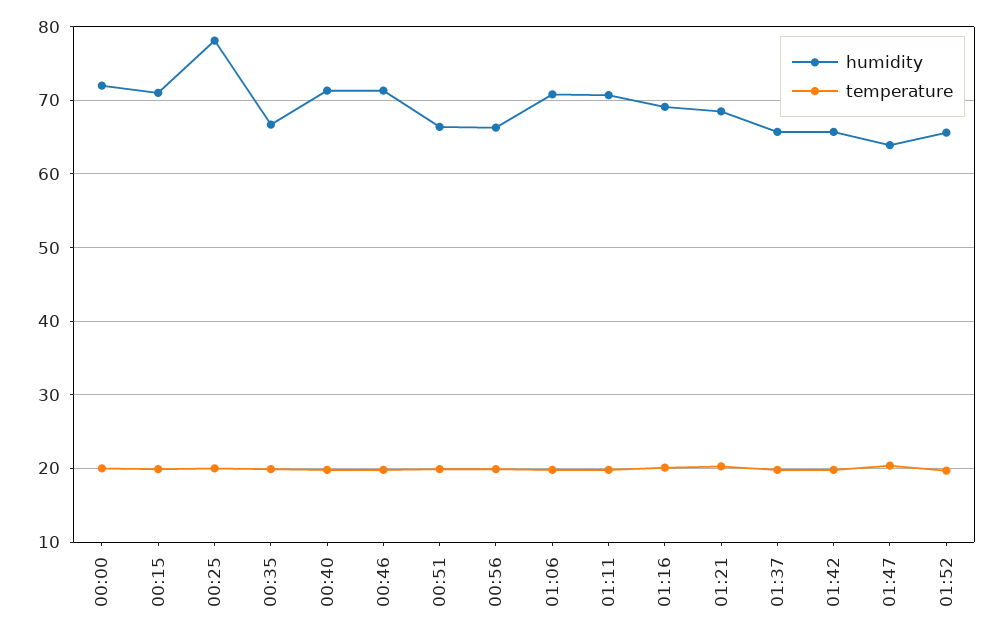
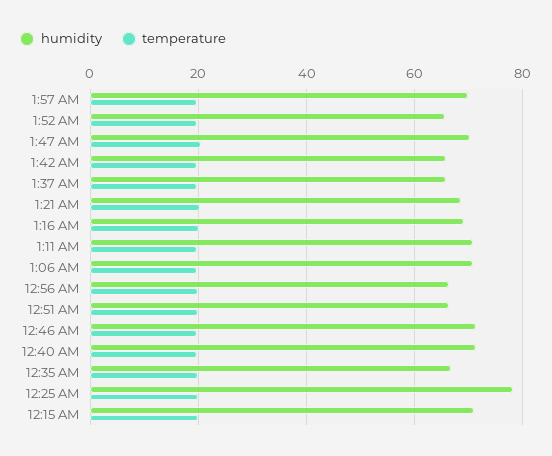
humidity, 00:00: 72 -> none
temperature, 00:00: 20 -> none
humidity, 01:47: 64 -> 70
humidity, 1:57 AM: none -> 70
temperature, 1:57 AM: none -> 20

